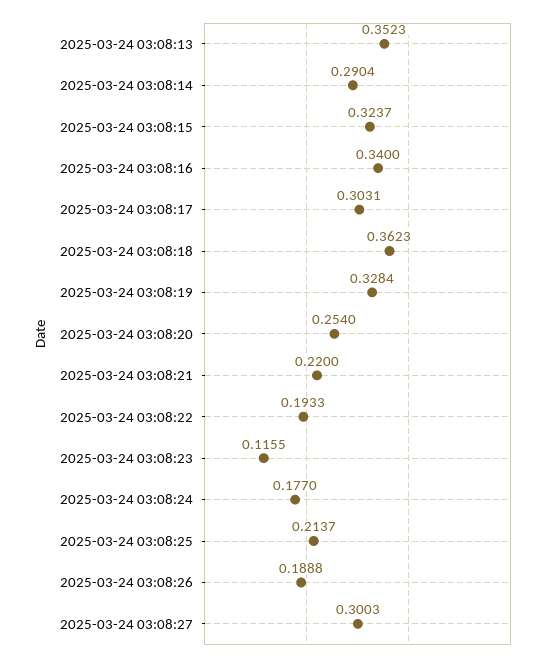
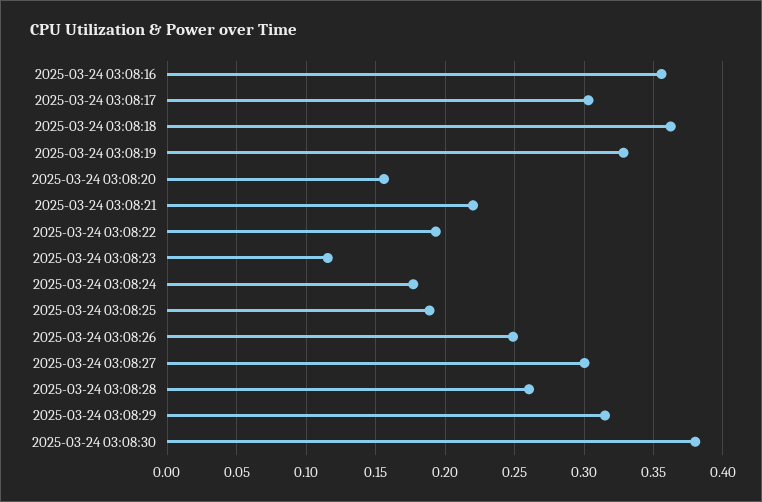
2025-03-24 03:08:13: 0.3523 -> none
2025-03-24 03:08:14: 0.2904 -> none
2025-03-24 03:08:15: 0.3237 -> none
2025-03-24 03:08:16: 0.34 -> 0.355
2025-03-24 03:08:20: 0.254 -> 0.155
2025-03-24 03:08:25: 0.2137 -> 0.19
2025-03-24 03:08:26: 0.1888 -> 0.25
2025-03-24 03:08:28: none -> 0.26
2025-03-24 03:08:29: none -> 0.315
2025-03-24 03:08:30: none -> 0.38

